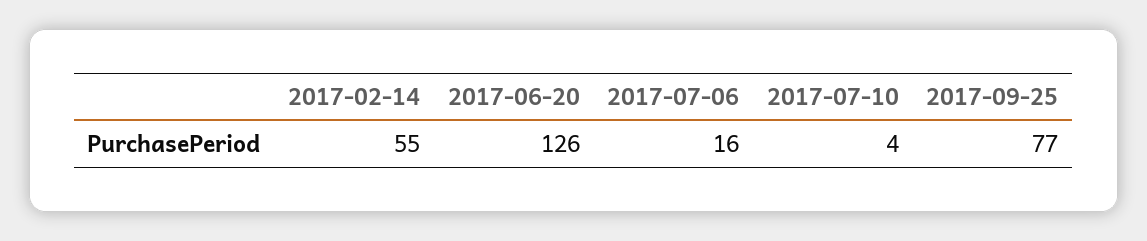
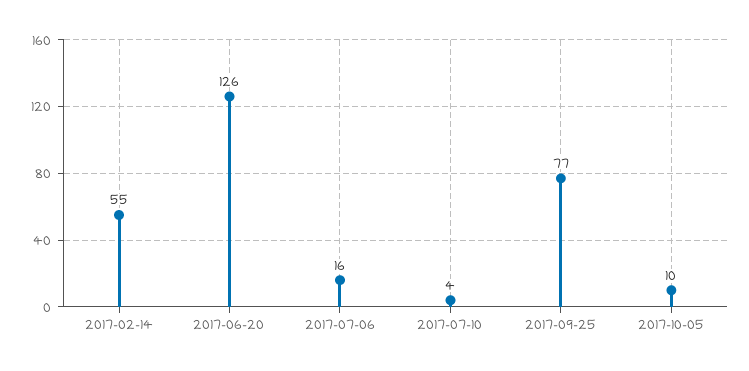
2017-10-05: none -> 10

